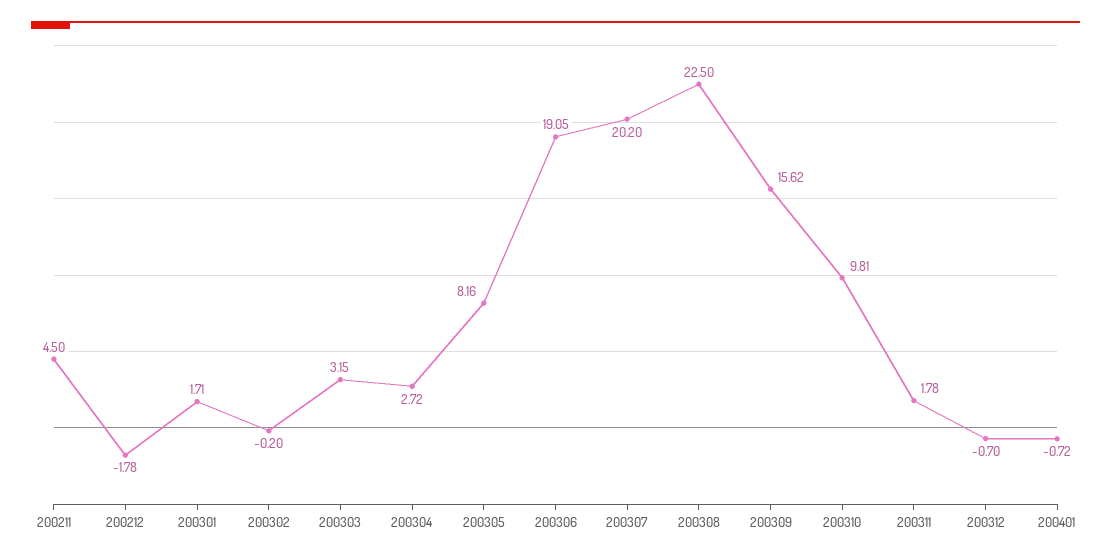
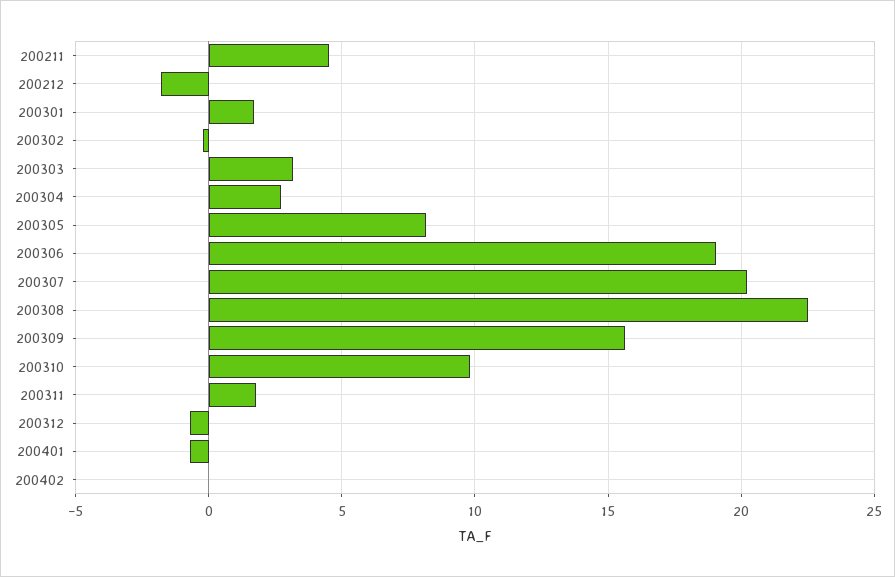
200402: none -> 0

